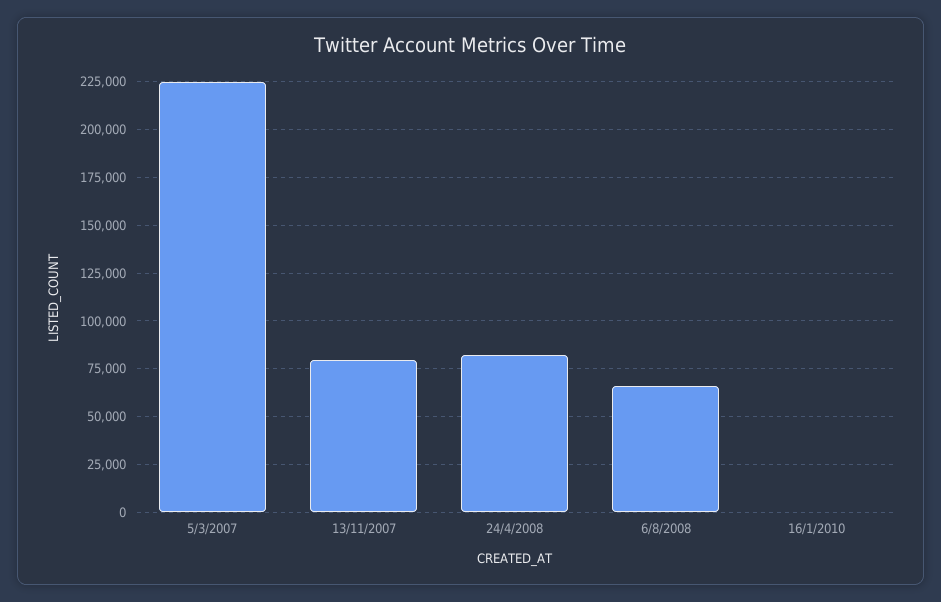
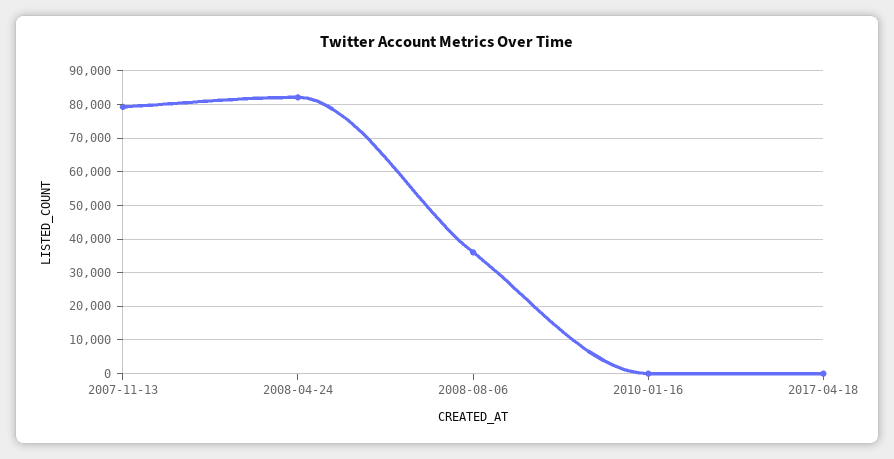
5/3/2007: 225000 -> none
6/8/2008: 65000 -> 36000
2017-04-18: none -> 0

